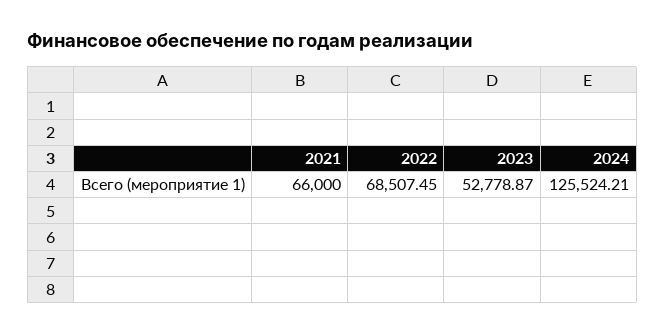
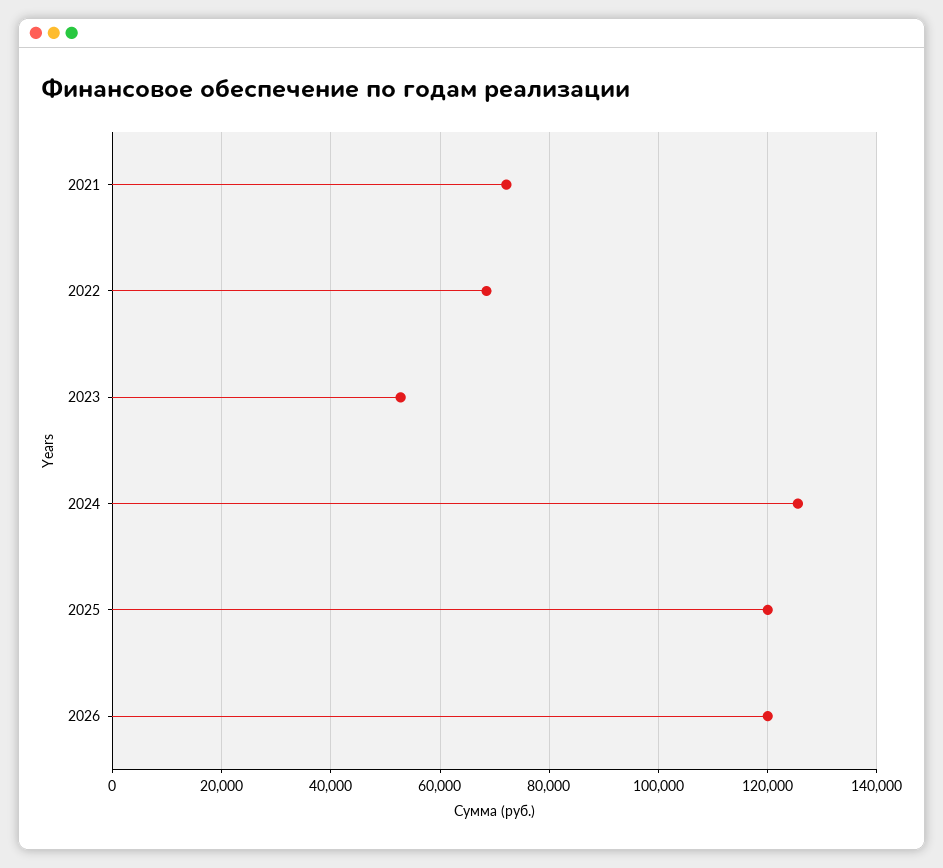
2021: 66000 -> 72000
2025: none -> 120000
2026: none -> 120000

